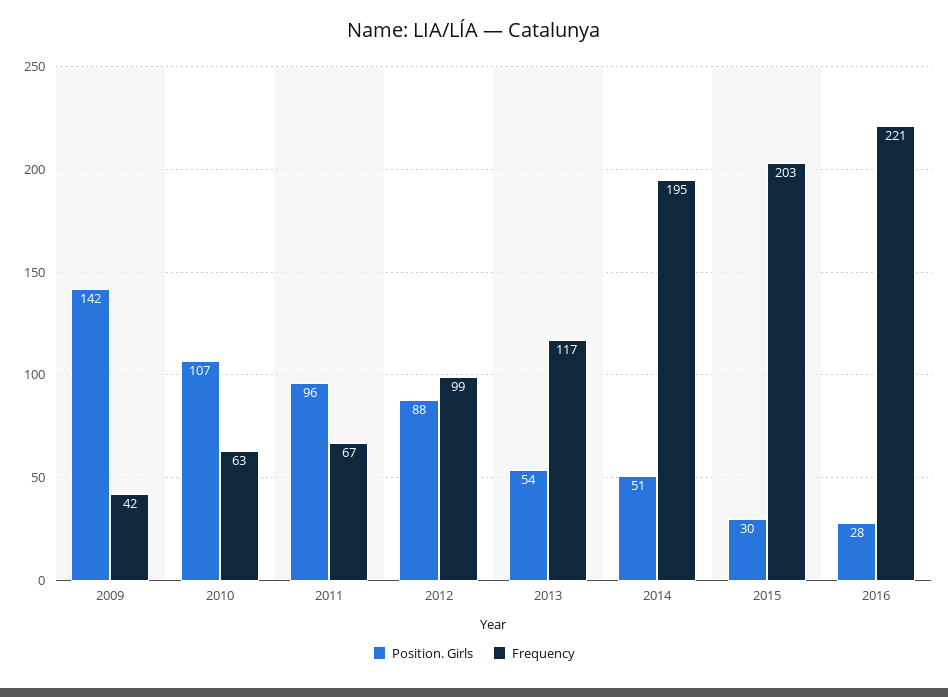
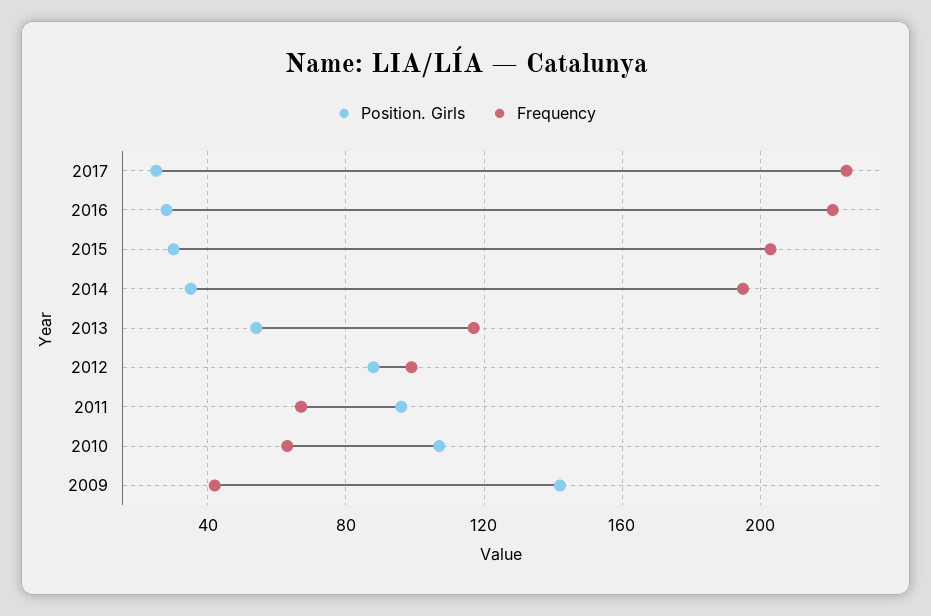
Position. Girls, 2014: 51 -> 35
Position. Girls, 2017: none -> 25
Frequency, 2017: none -> 225

